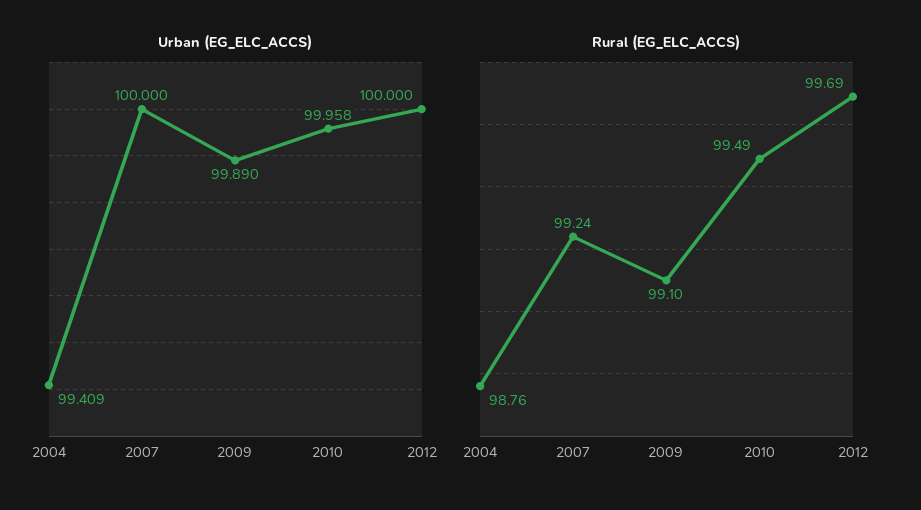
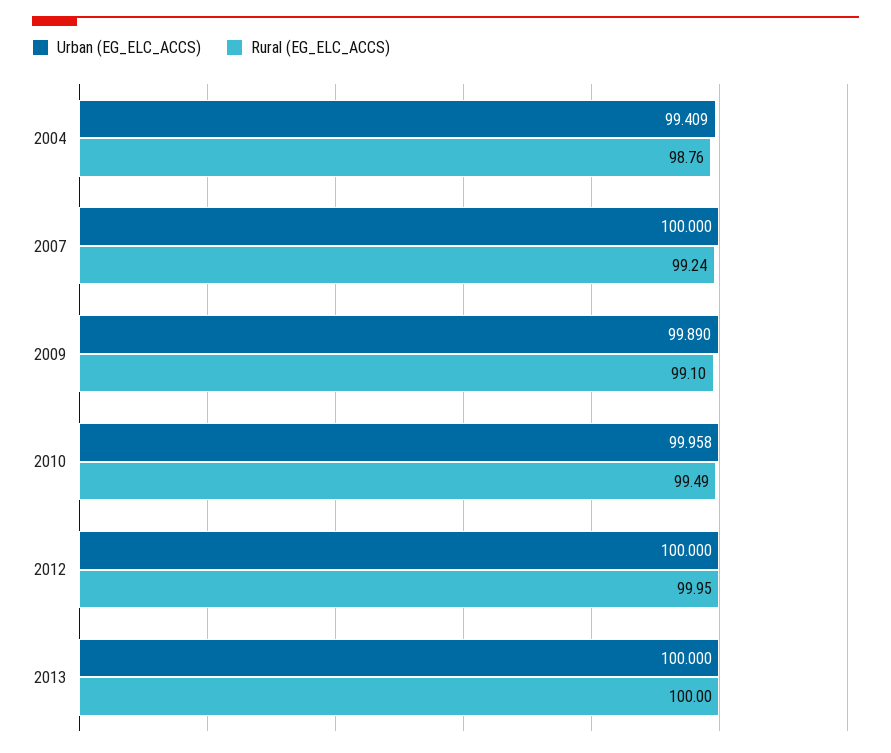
Rural (EG_ELC_ACCS), 2012: 99.69 -> 99.95
Urban (EG_ELC_ACCS), 2013: none -> 100
Rural (EG_ELC_ACCS), 2013: none -> 100

